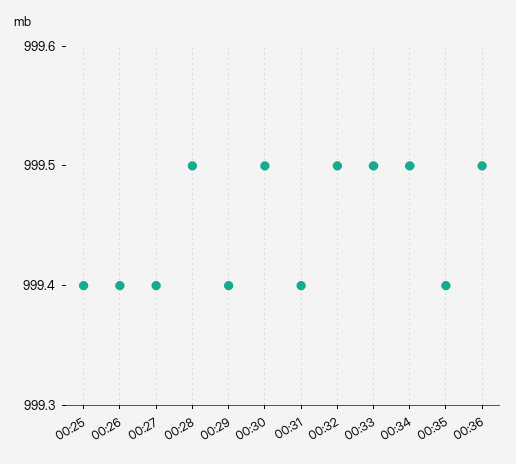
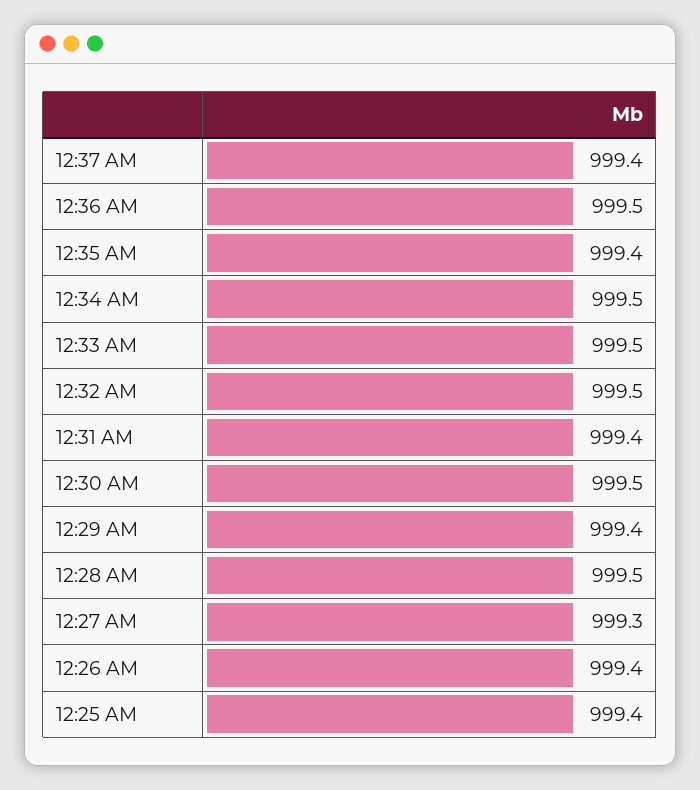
00:27: 999.4 -> 999.3
12:37 AM: none -> 999.4

